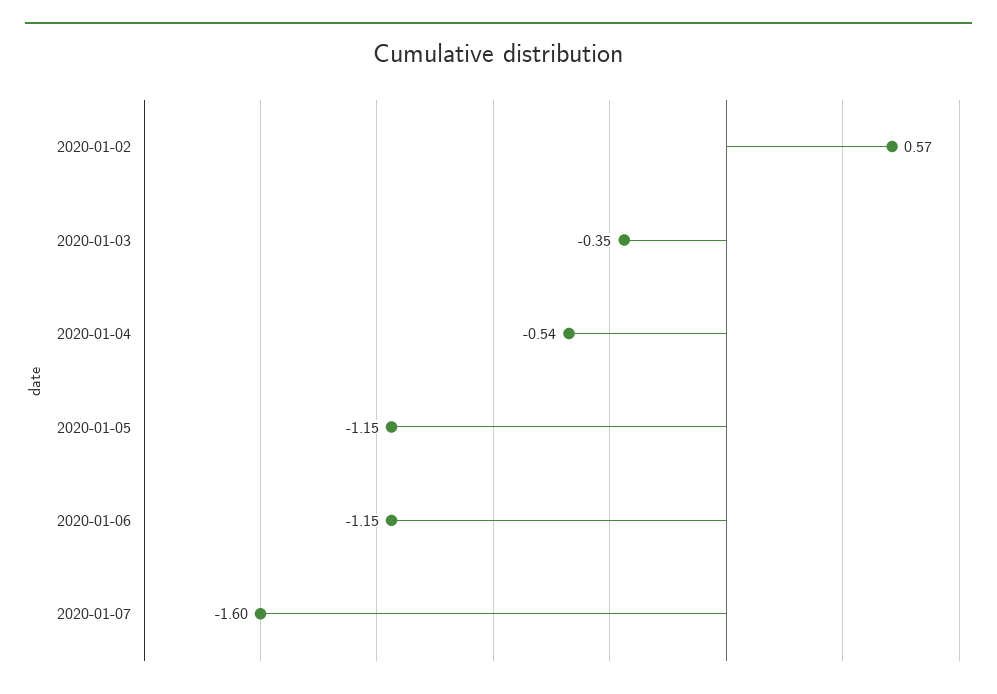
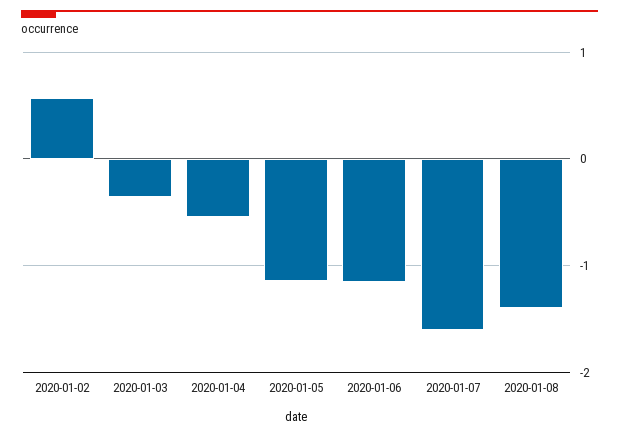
2020-01-08: none -> -1.4

